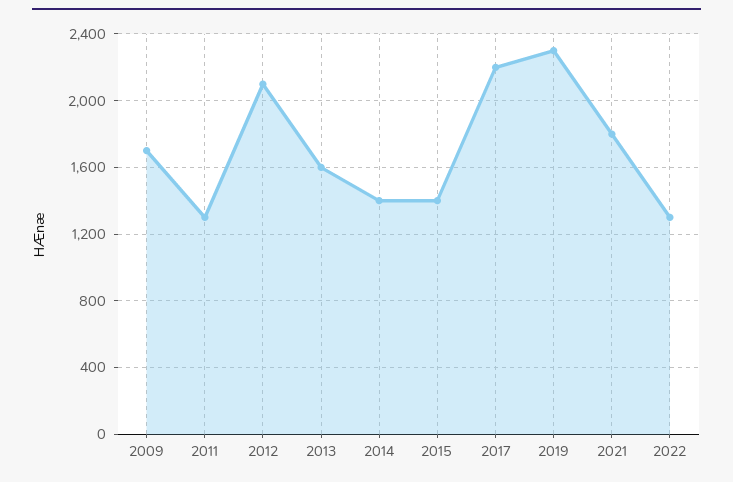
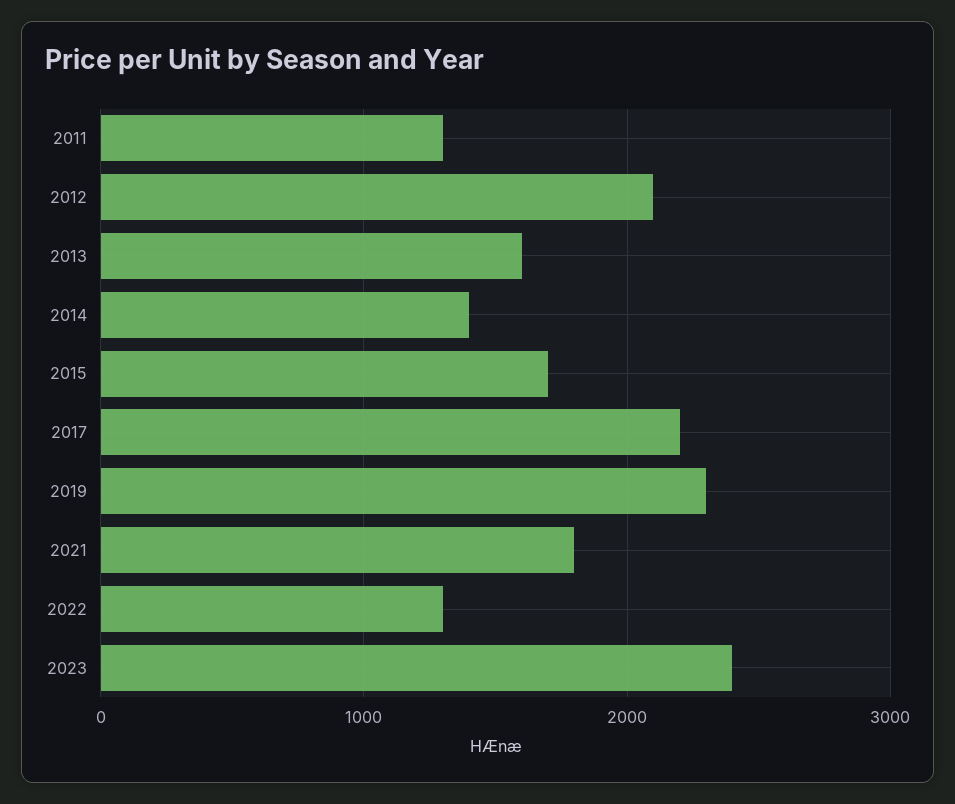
2009: 1700 -> none
2015: 1400 -> 1700
2023: none -> 2400

